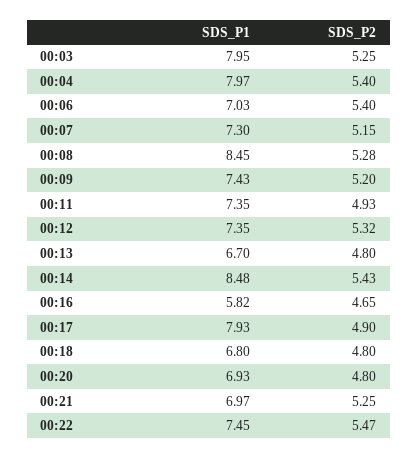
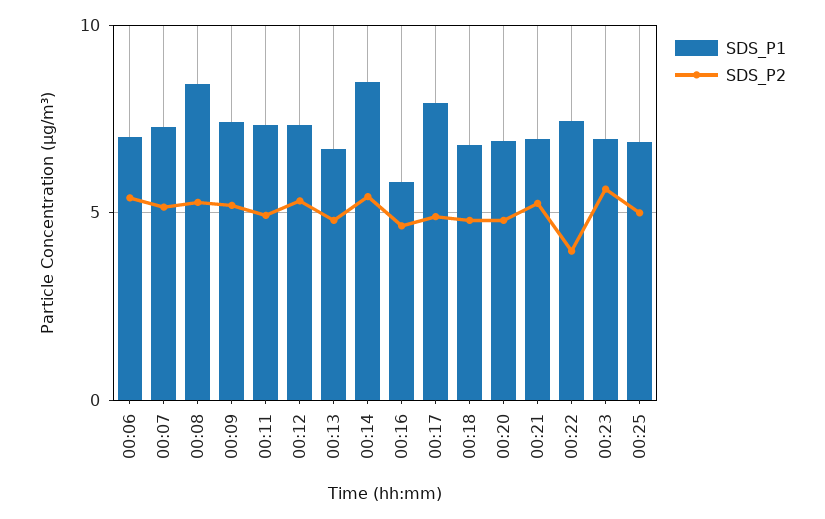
SDS_P1, 00:03: 7.95 -> none
SDS_P2, 00:03: 5.25 -> none
SDS_P1, 00:04: 7.97 -> none
SDS_P2, 00:04: 5.4 -> none
SDS_P2, 00:22: 5.47 -> 4
SDS_P1, 00:23: none -> 7
SDS_P2, 00:23: none -> 5.5
SDS_P1, 00:25: none -> 7
SDS_P2, 00:25: none -> 5

